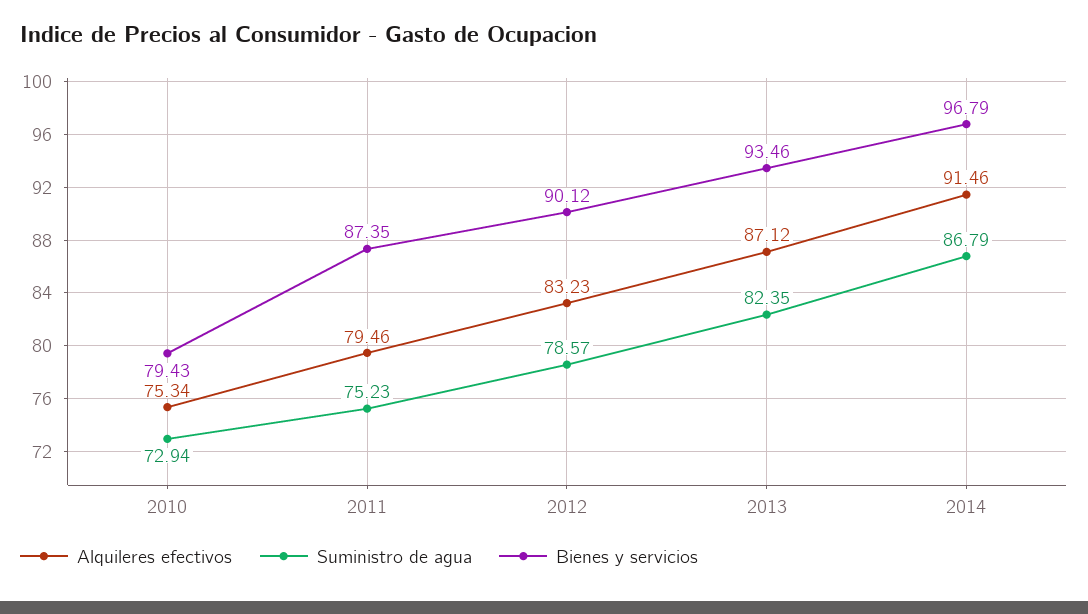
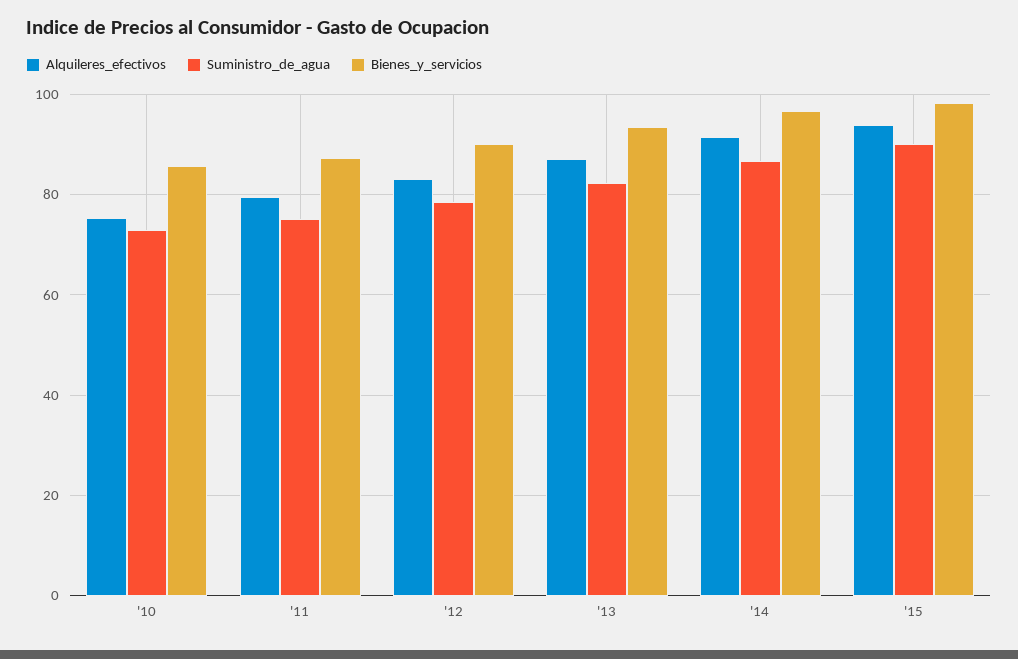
Bienes y servicios, 2010: 79.43 -> 86
Alquileres efectivos, '15: none -> 94
Suministro de agua, '15: none -> 90
Bienes y servicios, '15: none -> 98

